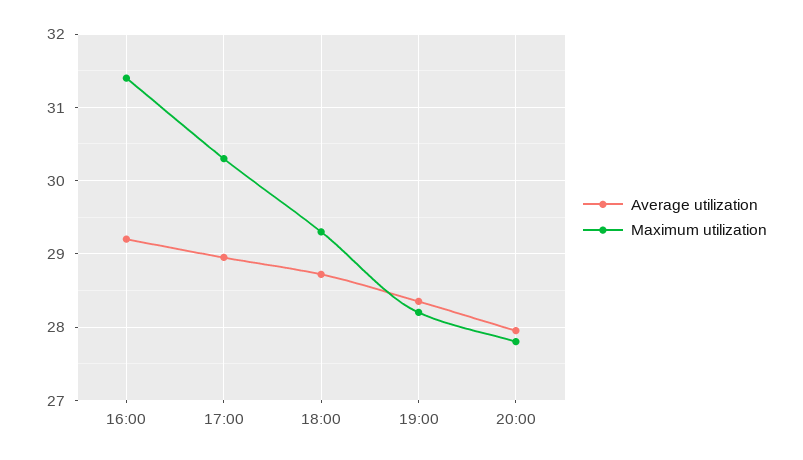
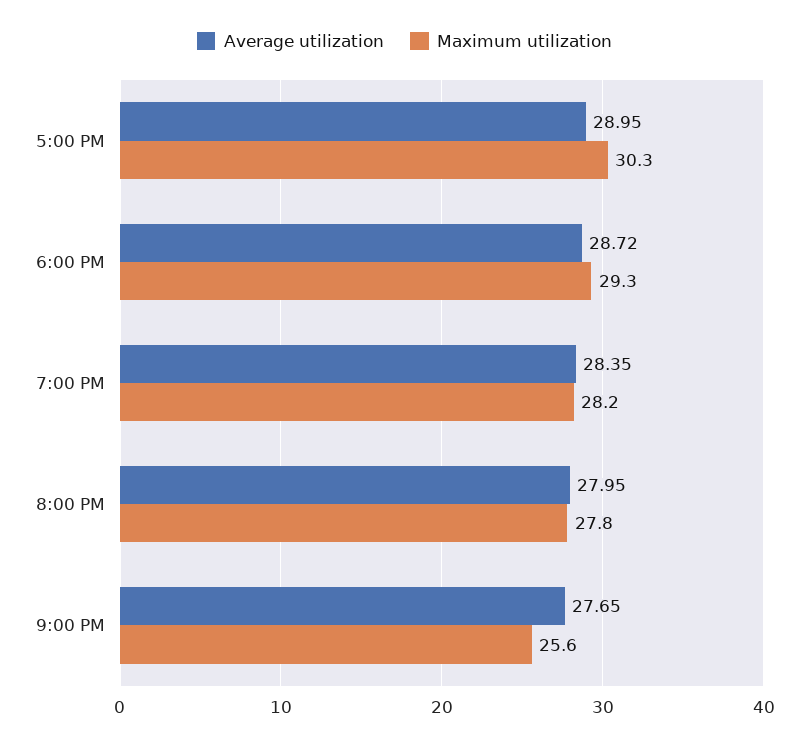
Average utilization, 16:00: 29.2 -> none
Maximum utilization, 16:00: 31.4 -> none
Average utilization, 9:00 PM: none -> 27.65
Maximum utilization, 9:00 PM: none -> 25.6

